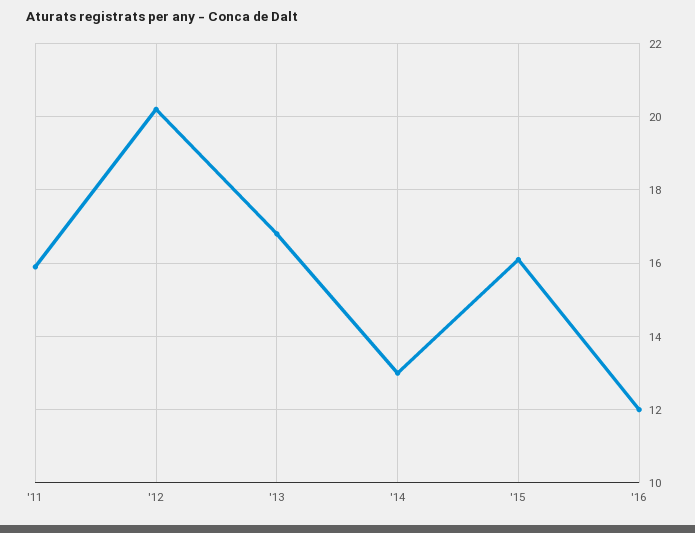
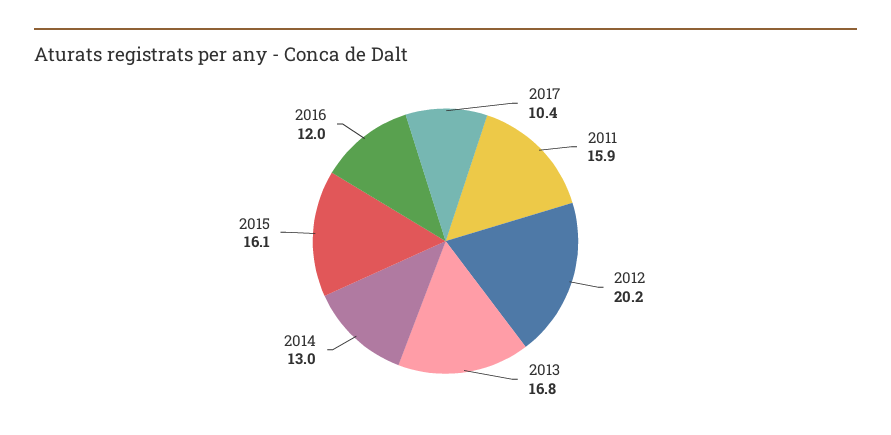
2017: none -> 10.4

